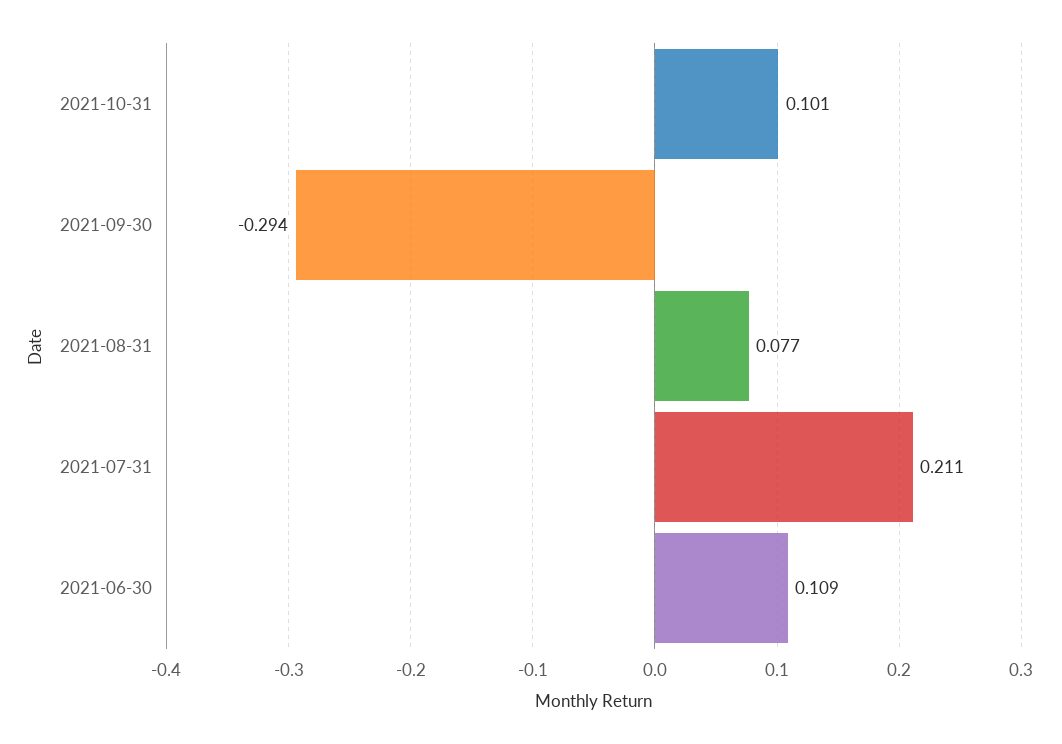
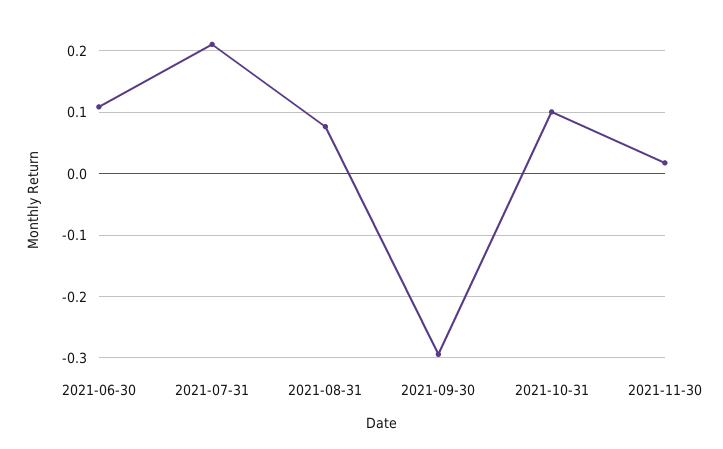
2021-11-30: none -> 0.02

